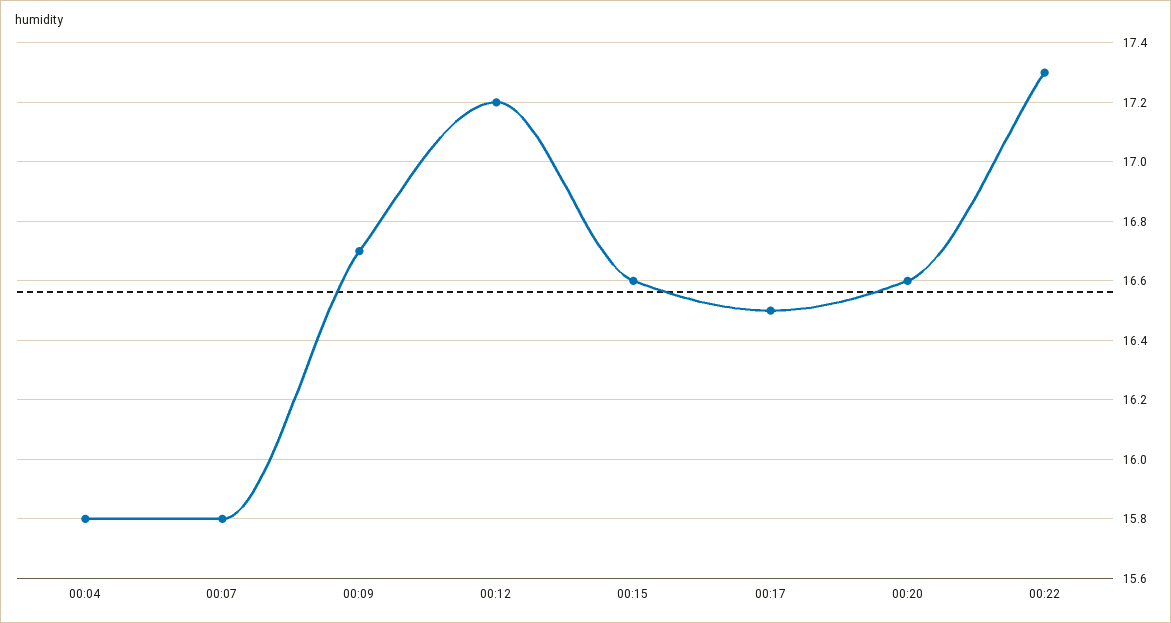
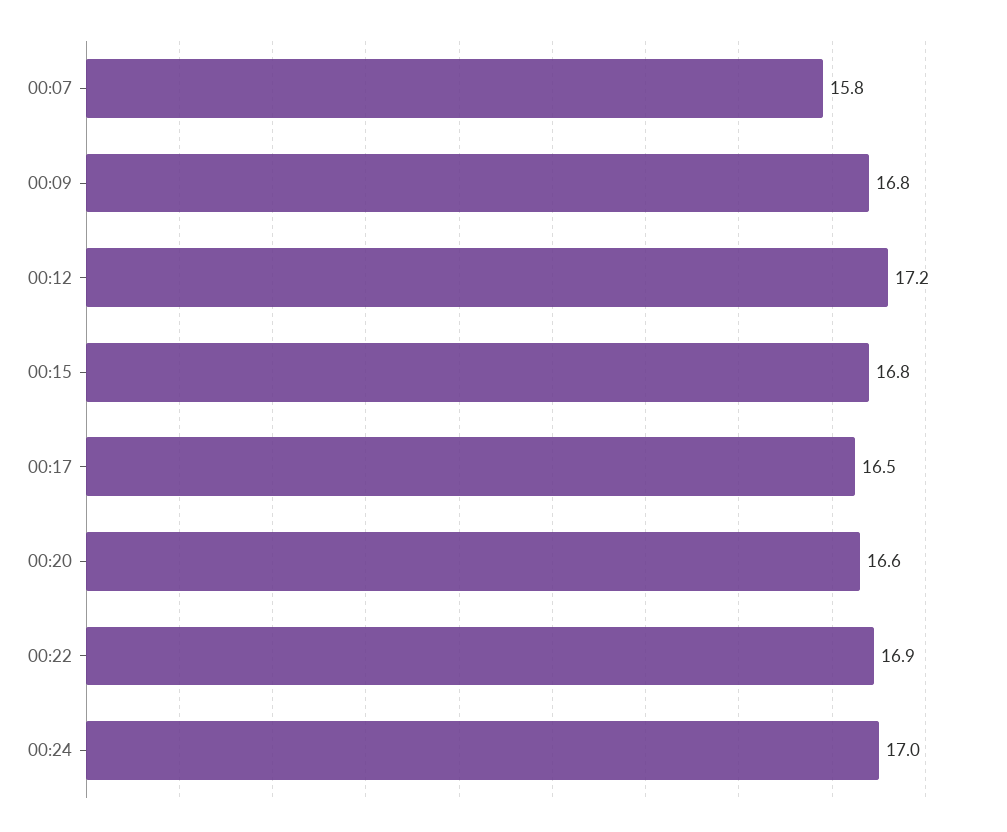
00:04: 15.8 -> none
00:09: 16.7 -> 16.8
00:15: 16.6 -> 16.8
00:22: 17.3 -> 16.9
00:24: none -> 17

